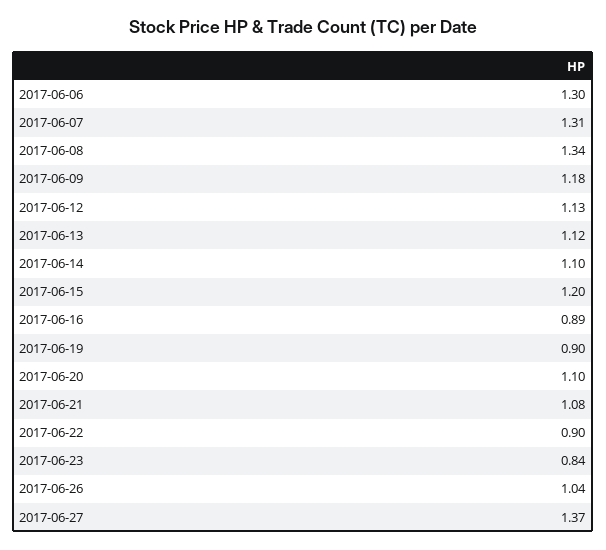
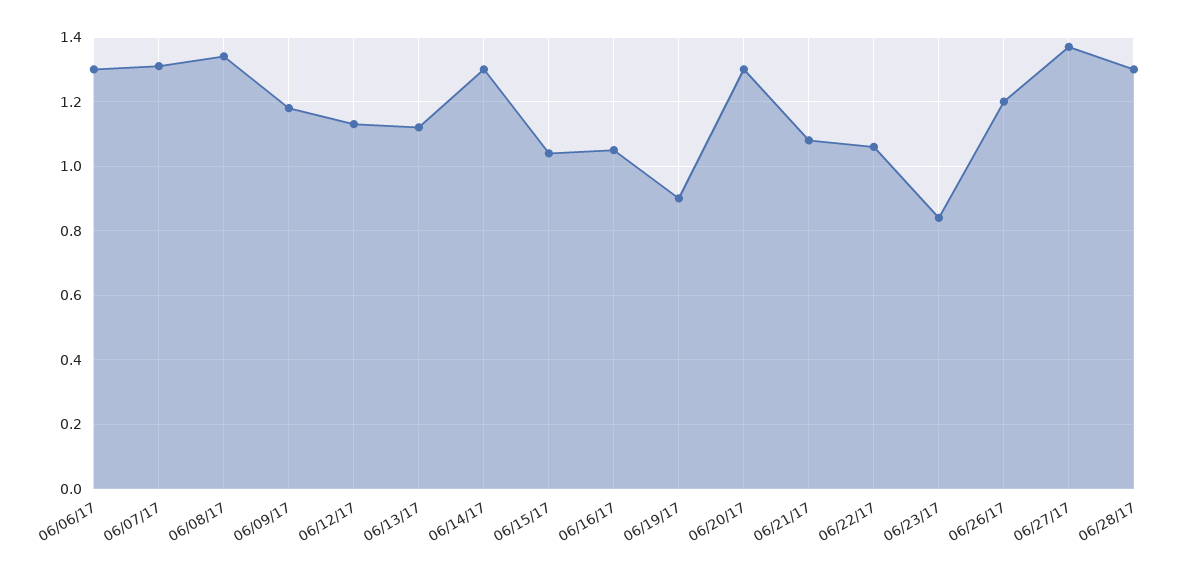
2017-06-14: 1.1 -> 1.3
2017-06-15: 1.2 -> 1.05
2017-06-16: 0.89 -> 1.05
2017-06-20: 1.1 -> 1.3
2017-06-22: 0.9 -> 1.05
2017-06-26: 1.04 -> 1.2
06/28/17: none -> 1.3

